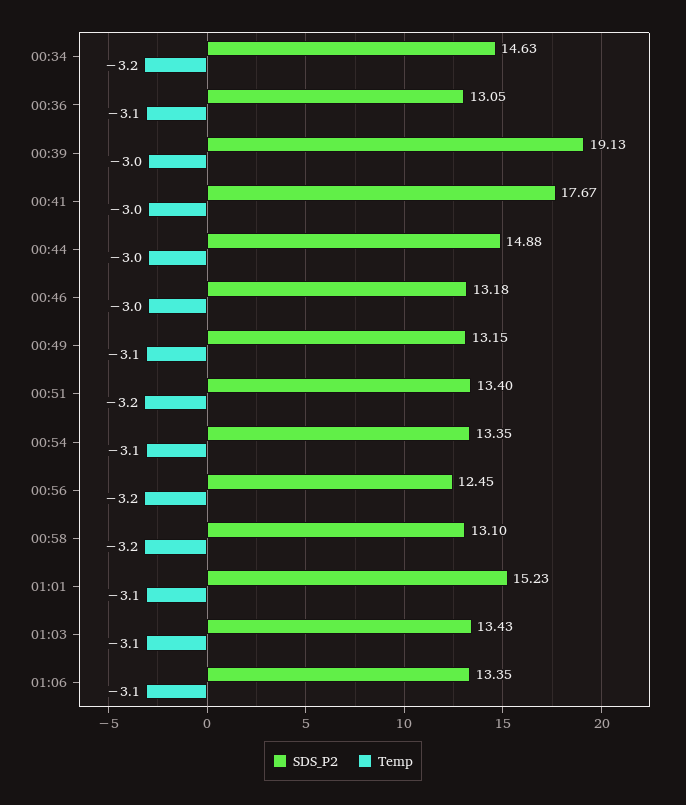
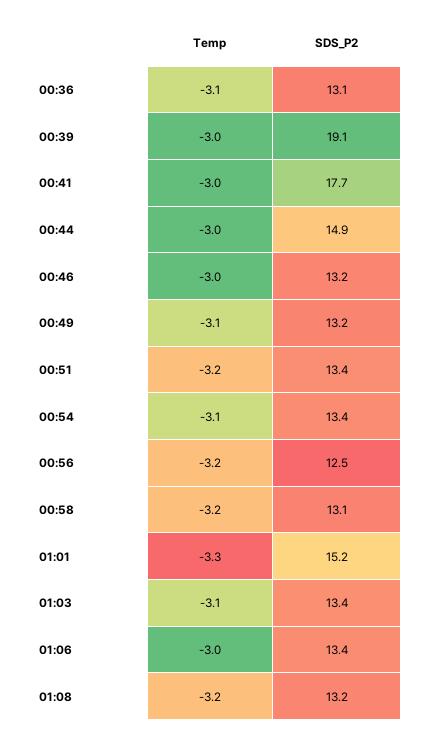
SDS_P2, 00:34: 14.63 -> none
Temp, 00:34: -3.2 -> none
Temp, 01:01: -3.1 -> -3.3
Temp, 01:06: -3.1 -> -3
Temp, 01:08: none -> -3.2
SDS_P2, 01:08: none -> 13.2

